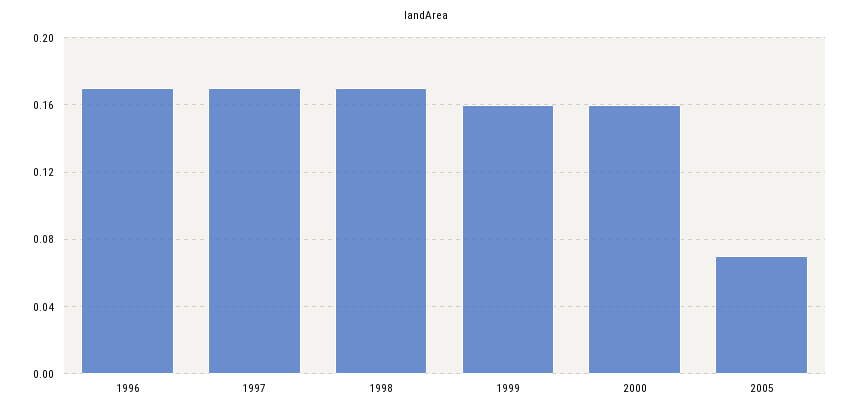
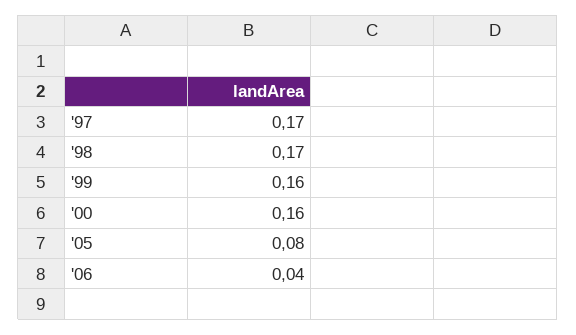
1996: 0.17 -> none
2005: 0.07 -> 0.08
'06: none -> 0.04

